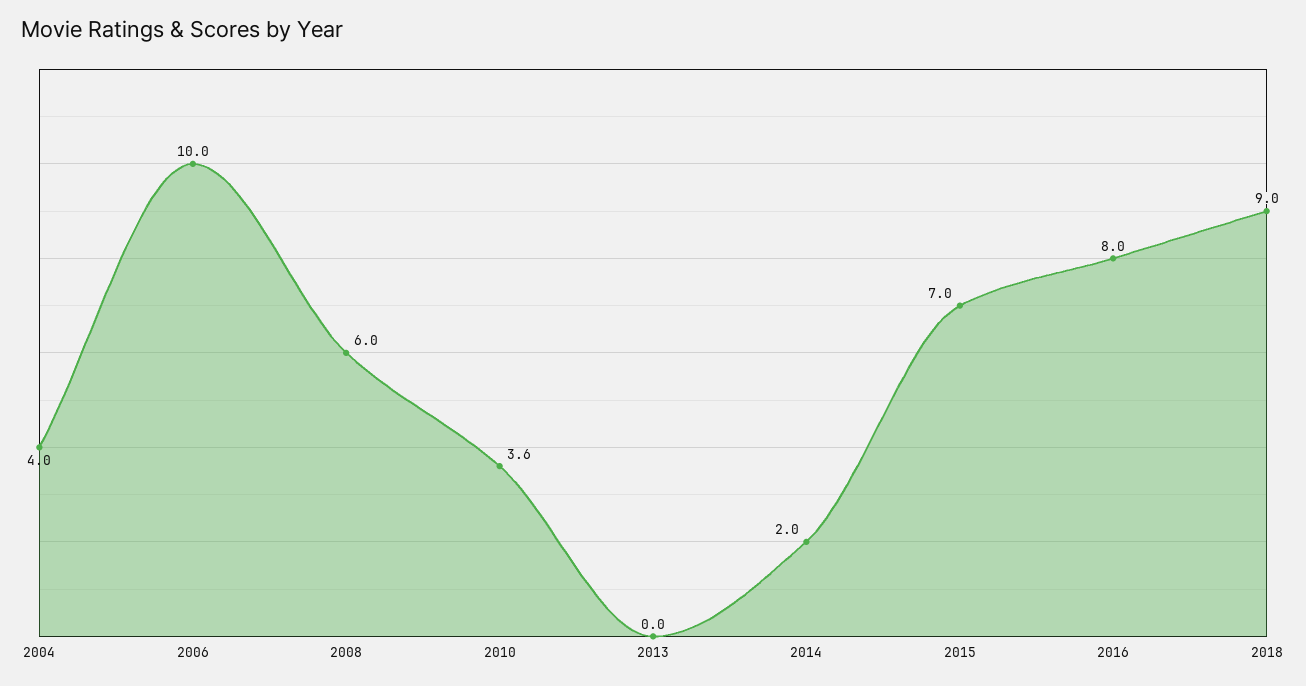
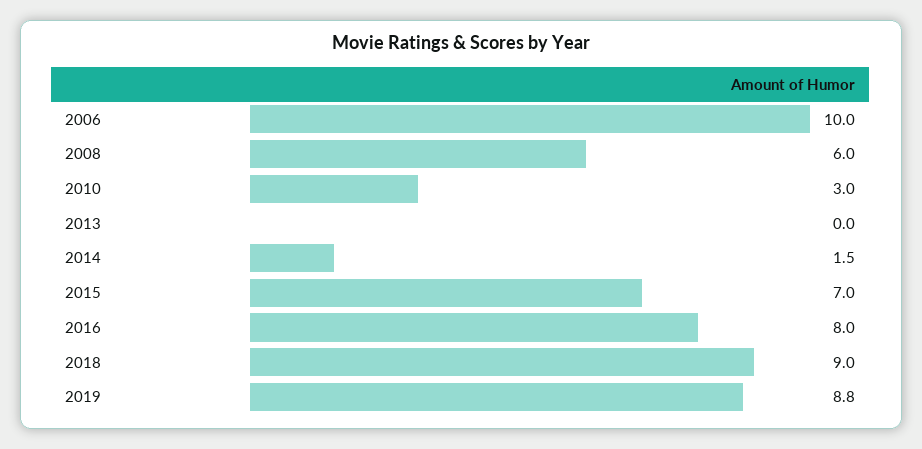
2004: 4 -> none
2010: 3.6 -> 3
2014: 2 -> 1.5
2019: none -> 8.8

